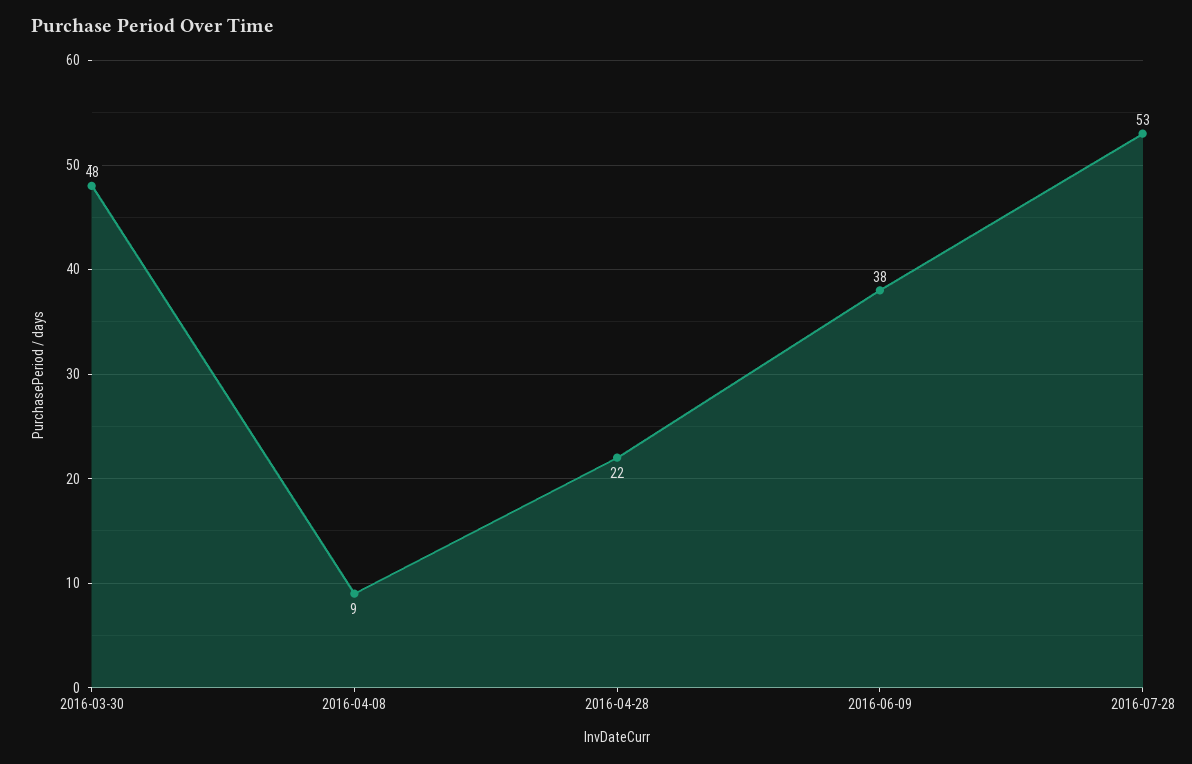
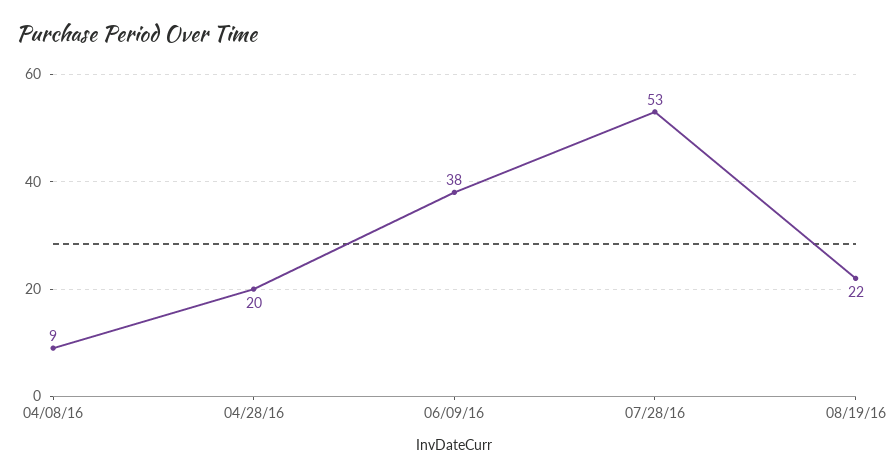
2016-03-30: 48 -> none
2016-04-28: 22 -> 20
08/19/16: none -> 22

